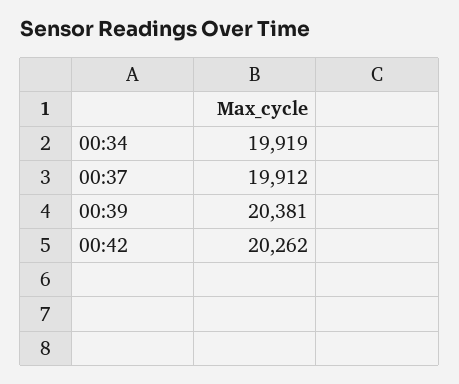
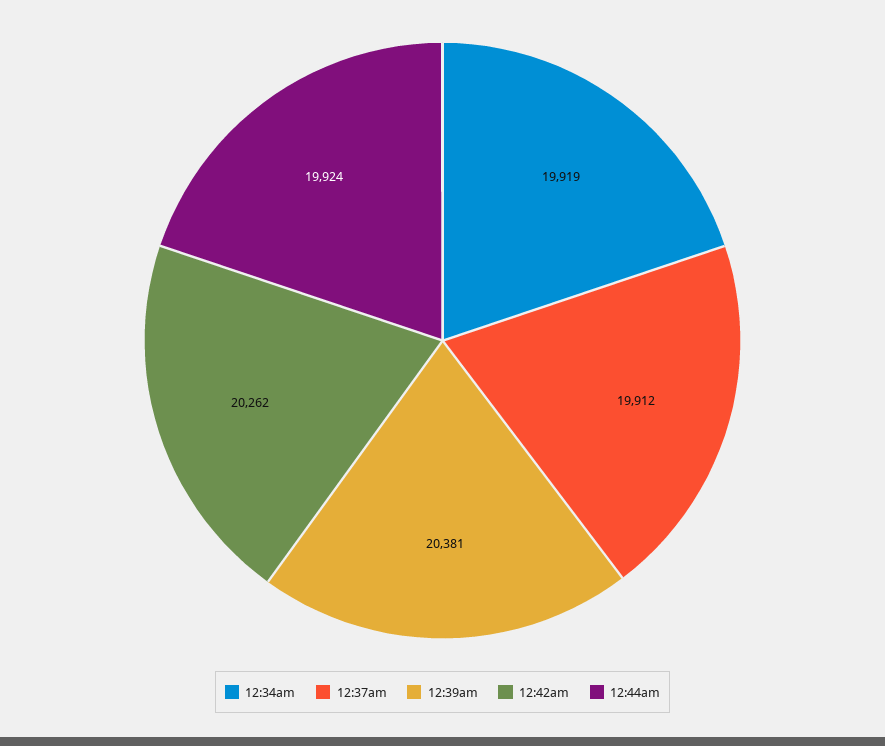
12:44am: none -> 19924

